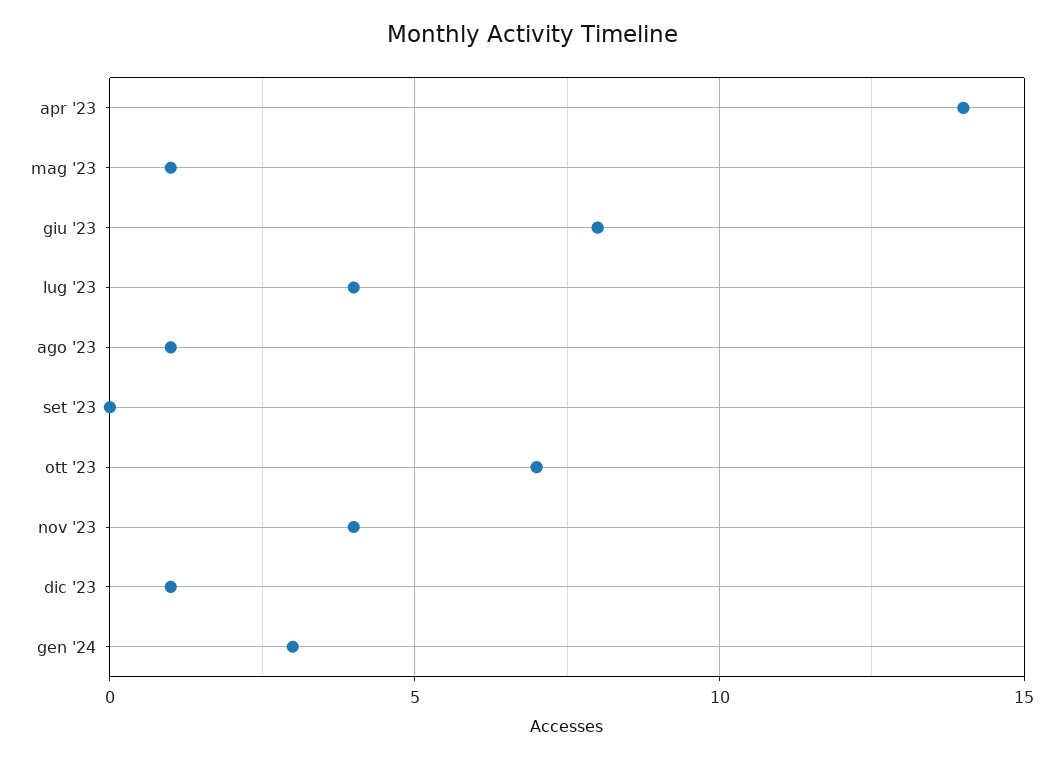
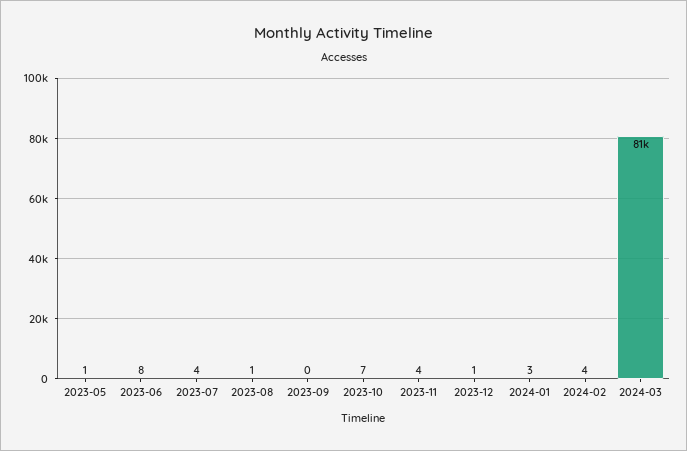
apr '23: 14 -> none
2024-02: none -> 4
2024-03: none -> 81000

